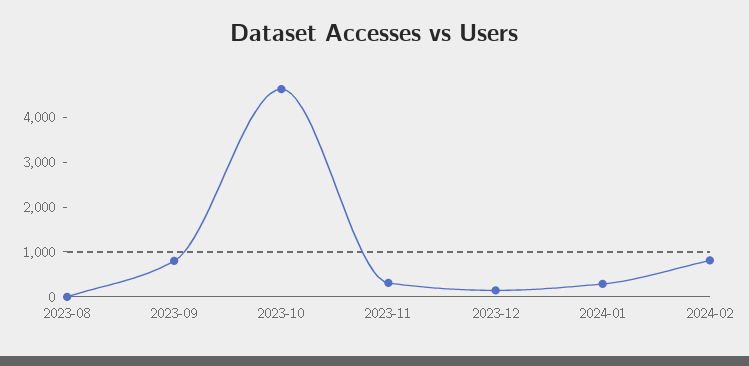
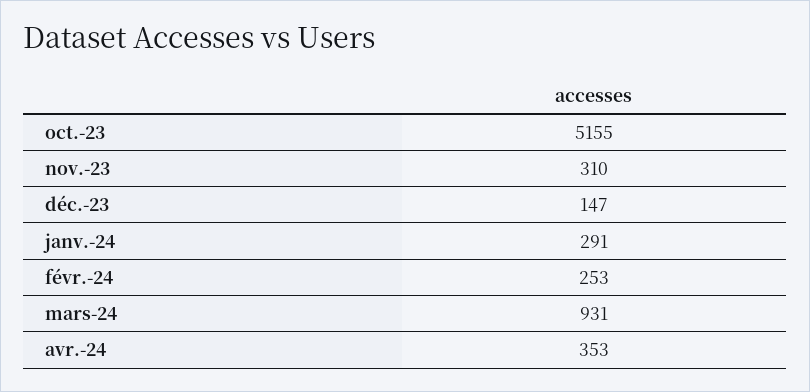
2023-08: 0 -> none
2023-09: 800 -> none
2023-10: 4600 -> 5155
2024-02: 800 -> 253
mars-24: none -> 931
avr.-24: none -> 353

